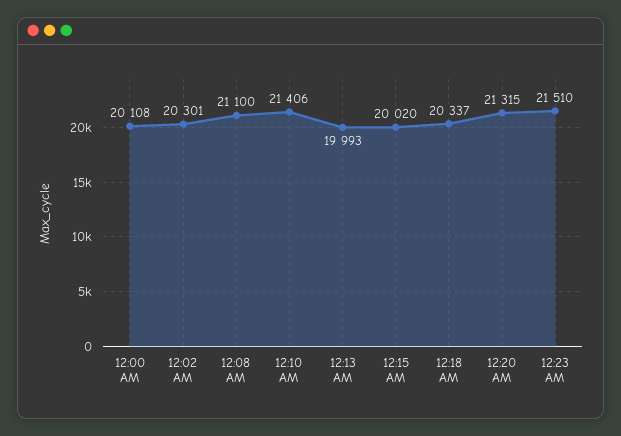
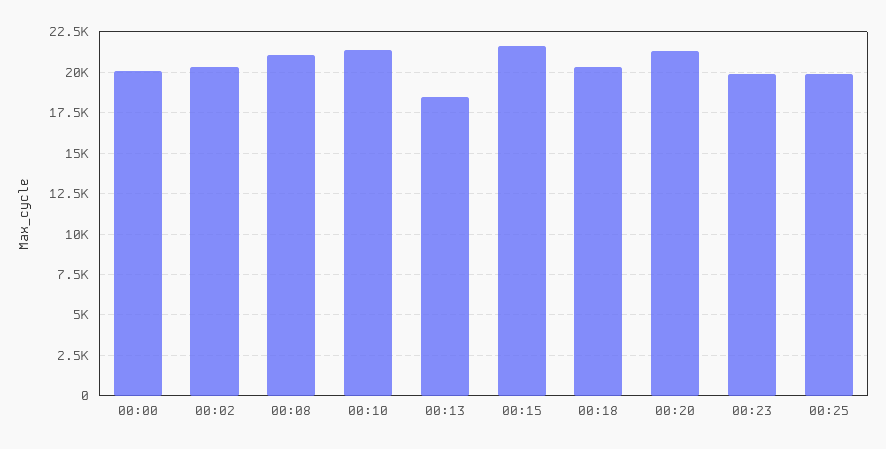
12:13 AM: 19993 -> 18500
12:15 AM: 20020 -> 21500
12:23 AM: 21510 -> 20000
00:25: none -> 20000

